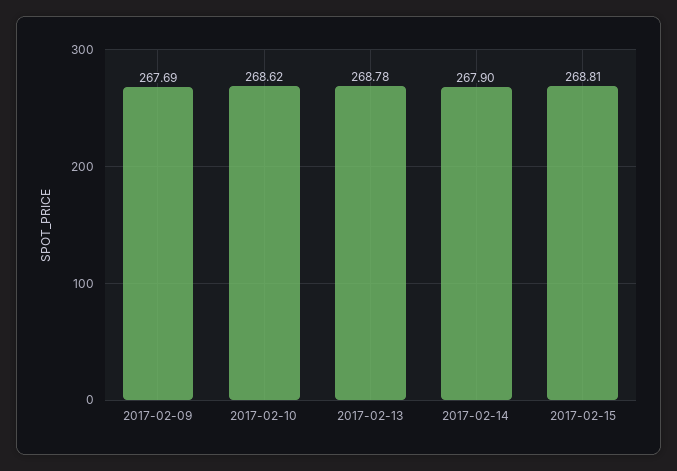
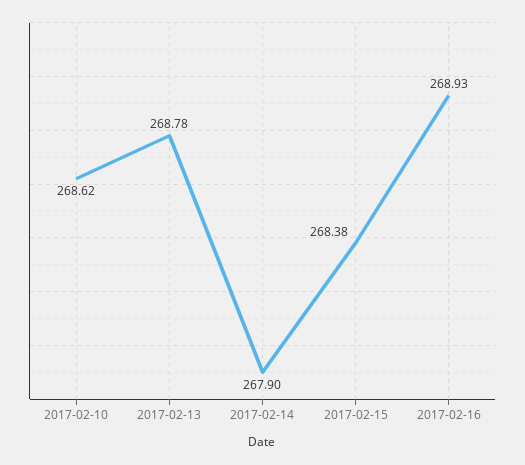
2017-02-09: 267.69 -> none
2017-02-15: 268.81 -> 268.38
2017-02-16: none -> 268.93

